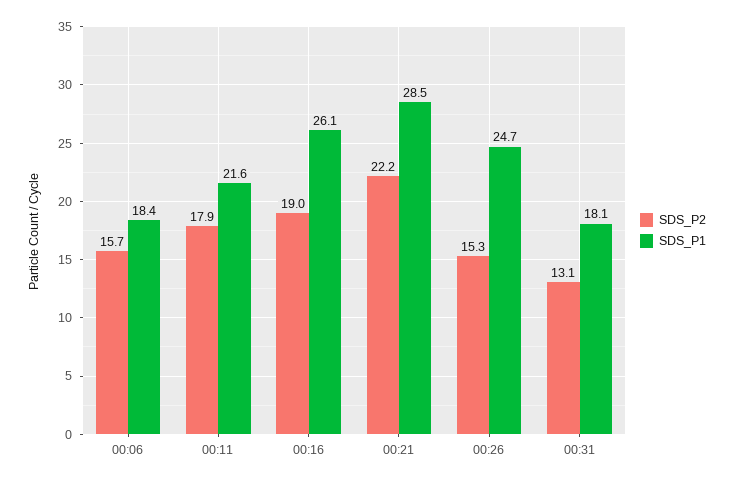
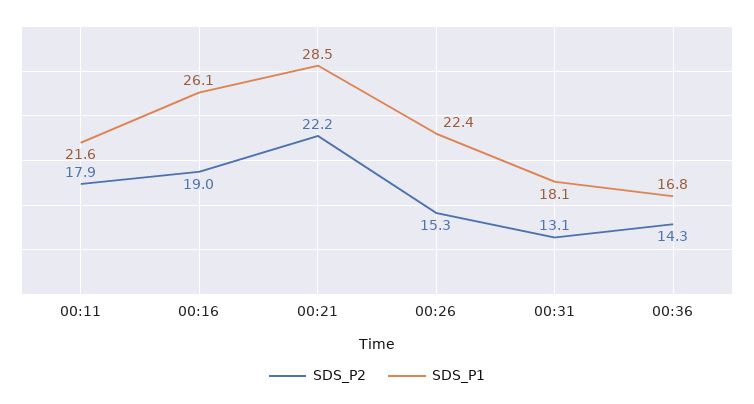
SDS_P2, 00:06: 15.7 -> none
SDS_P1, 00:06: 18.4 -> none
SDS_P1, 00:26: 24.7 -> 22.4
SDS_P2, 00:36: none -> 14.3
SDS_P1, 00:36: none -> 16.8

